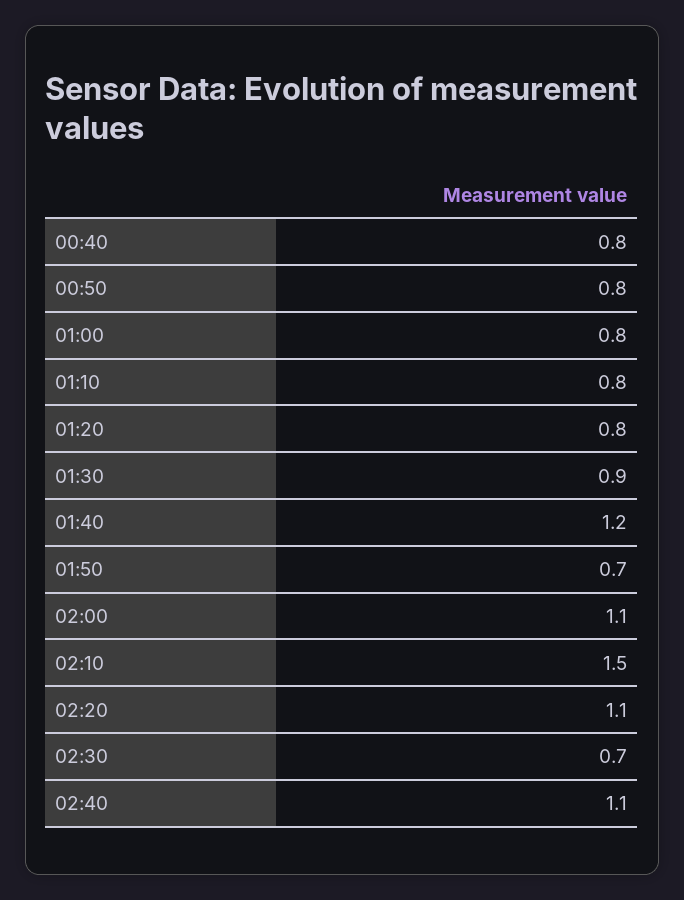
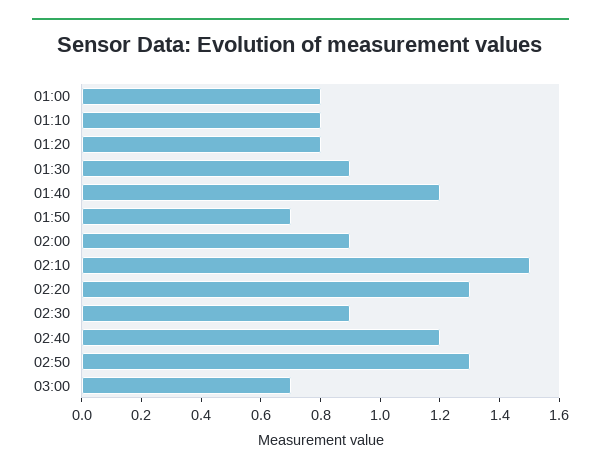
00:40: 0.8 -> none
00:50: 0.8 -> none
02:00: 1.1 -> 0.9
02:20: 1.1 -> 1.3
02:30: 0.7 -> 0.9
02:40: 1.1 -> 1.2
02:50: none -> 1.3
03:00: none -> 0.7

